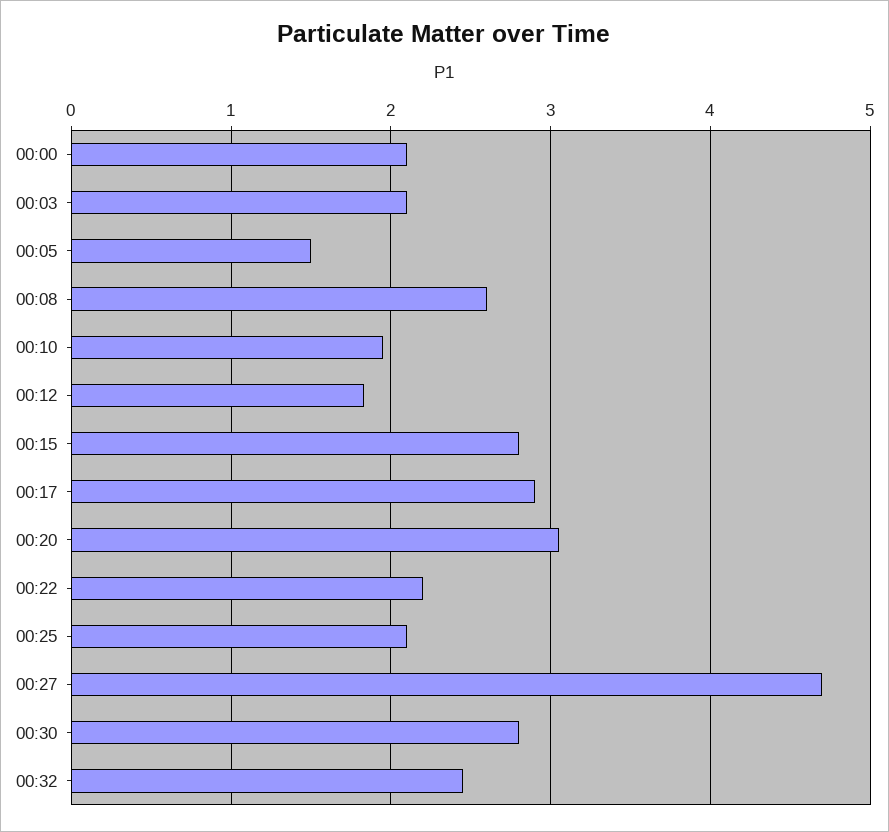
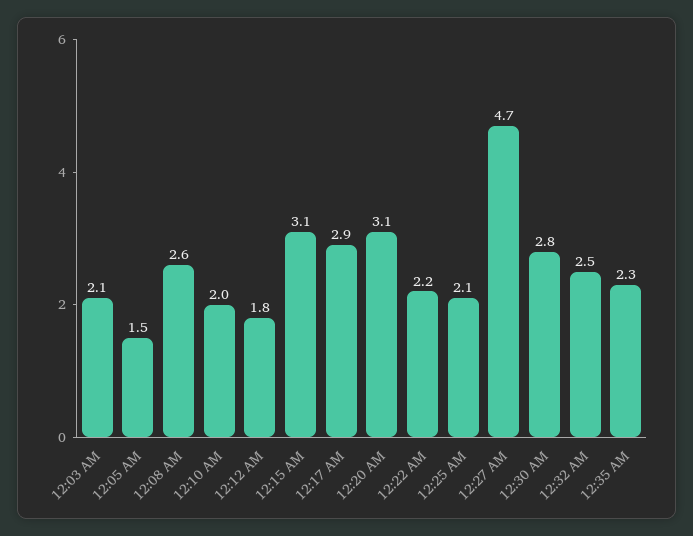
00:00: 2.1 -> none
00:15: 2.8 -> 3.1
12:35 AM: none -> 2.3

